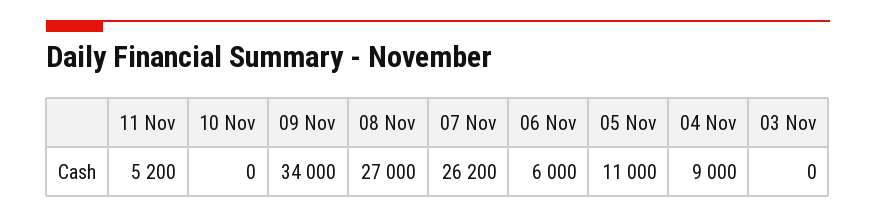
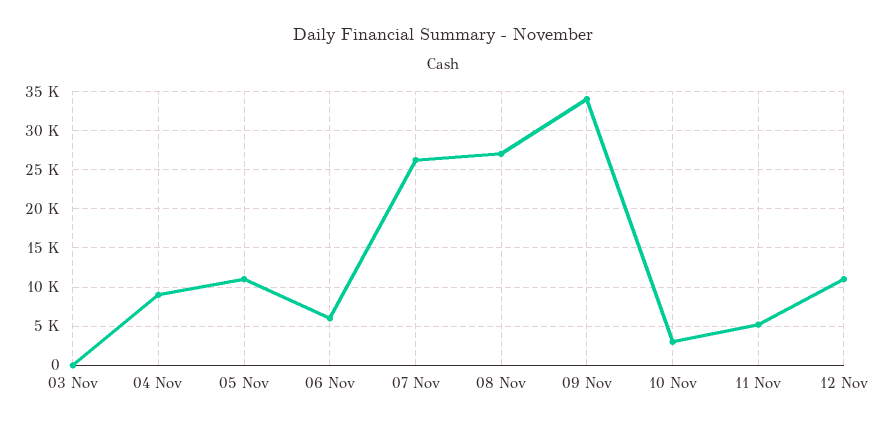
10 Nov: 0 -> 3000
12 Nov: none -> 11000

